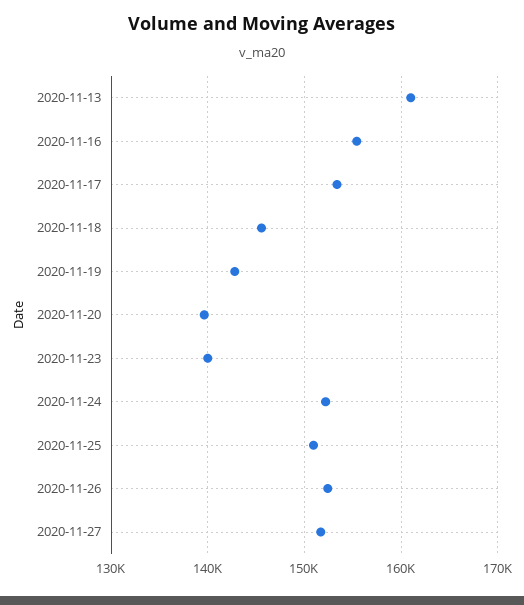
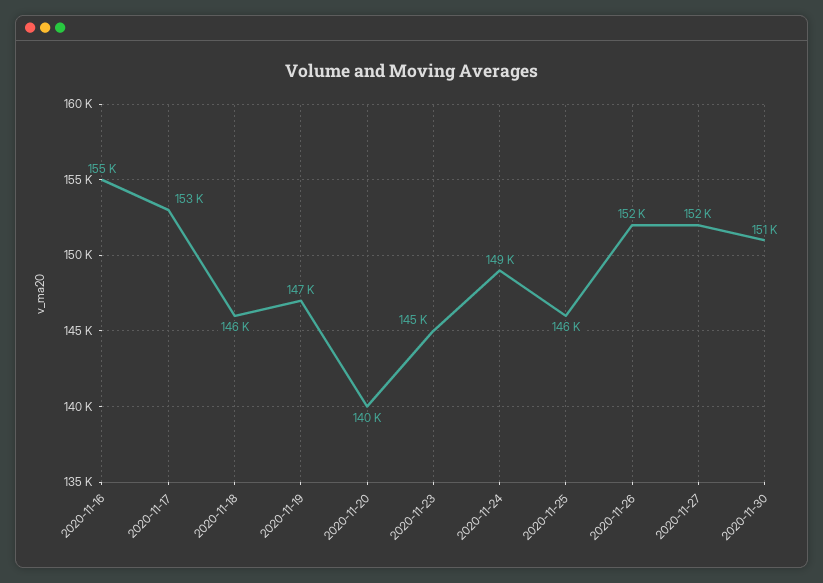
2020-11-13: 161000 -> none
2020-11-19: 143000 -> 147000
2020-11-23: 140000 -> 145000
2020-11-24: 152000 -> 149000
2020-11-25: 151000 -> 146000
2020-11-30: none -> 151000

